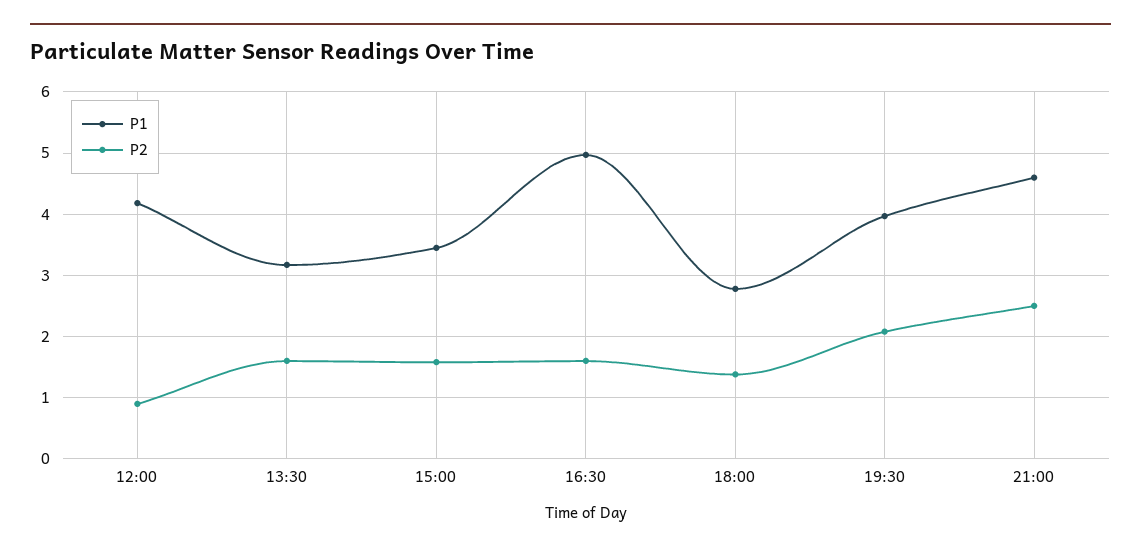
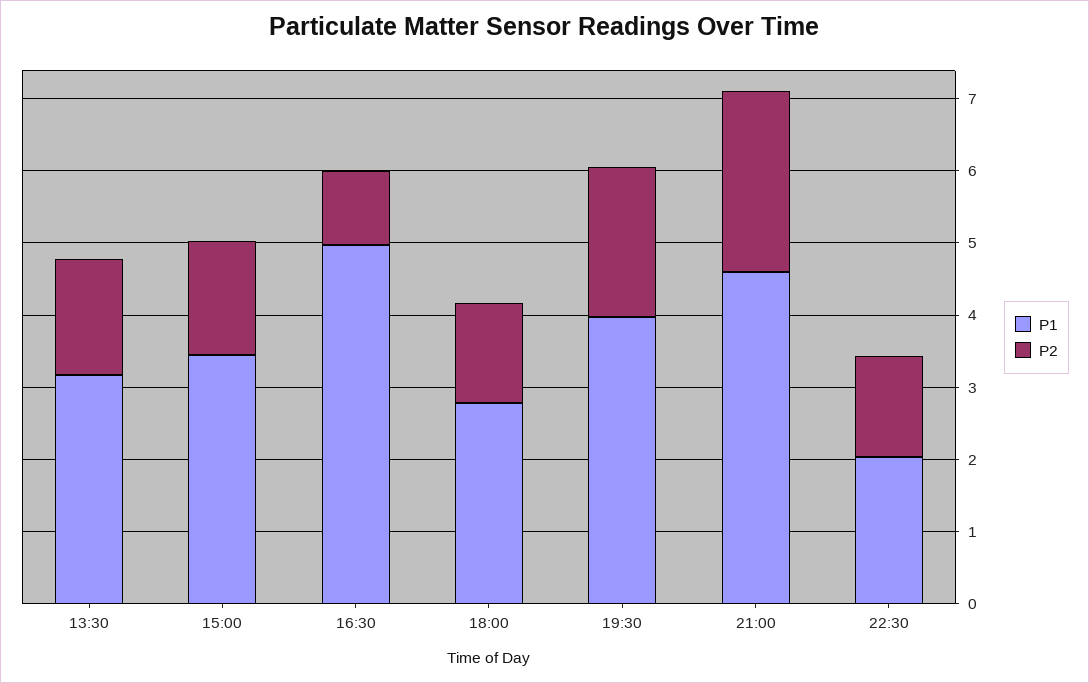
P1, 12:00: 4.2 -> none
P2, 12:00: 0.9 -> none
P2, 16:30: 1.6 -> 1
P1, 22:30: none -> 2
P2, 22:30: none -> 1.4

